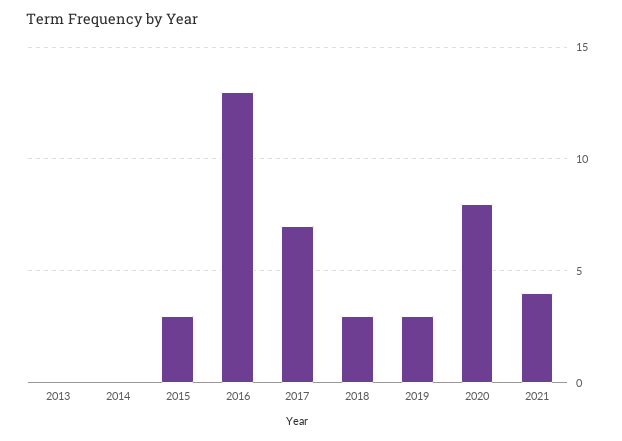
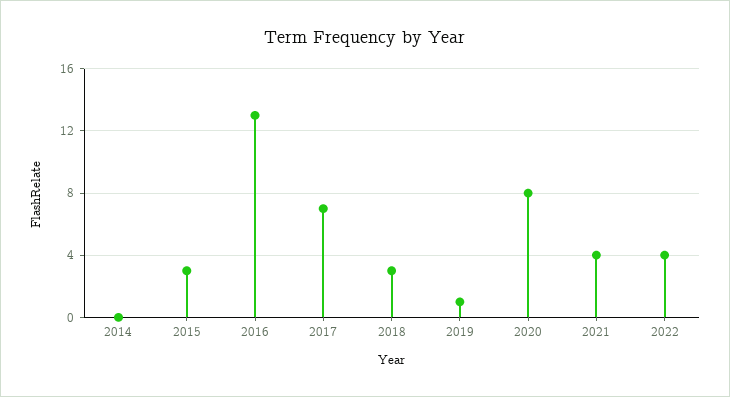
2013: 0 -> none
2019: 3 -> 1
2022: none -> 4

